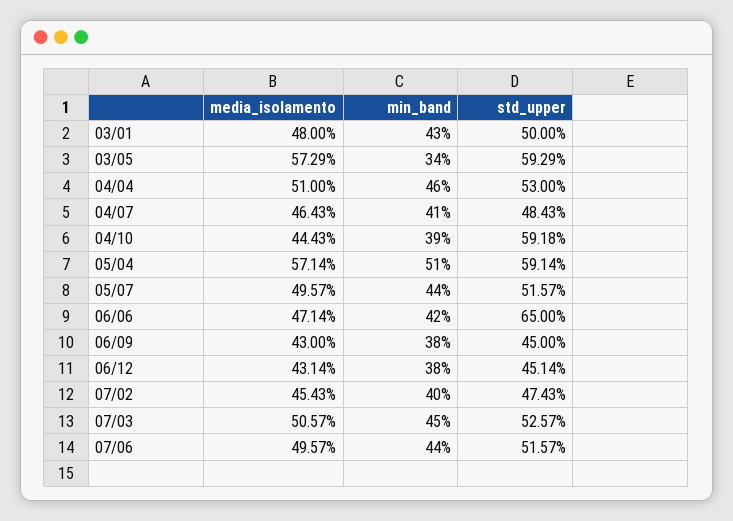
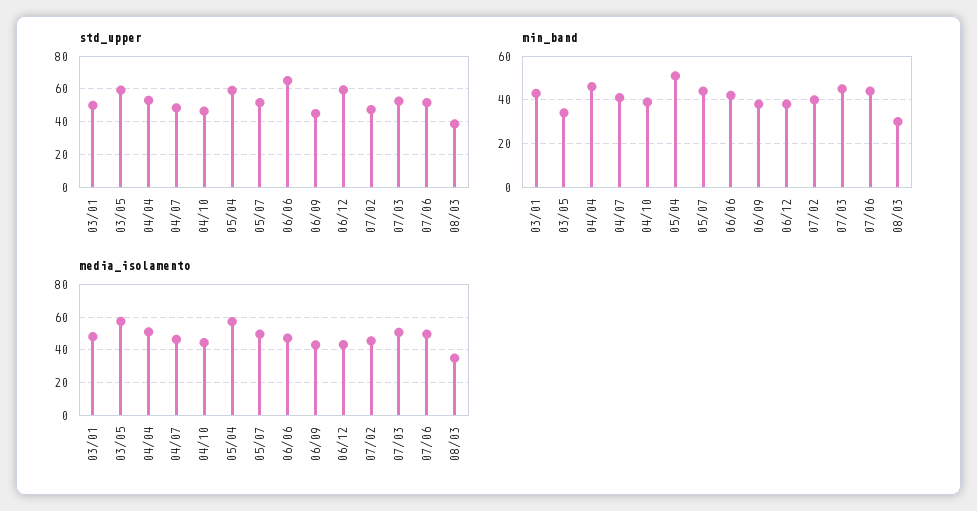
std_upper, 04/10: 59.18 -> 45
std_upper, 06/12: 45.14 -> 60
std_upper, 08/03: none -> 40
min_band, 08/03: none -> 30
media_isolamento, 08/03: none -> 35

